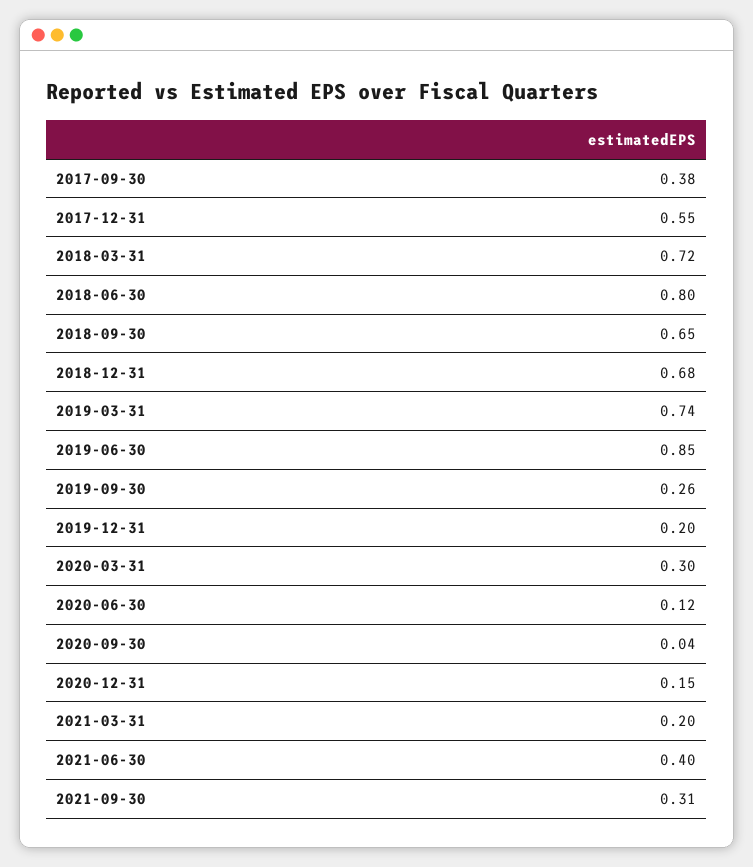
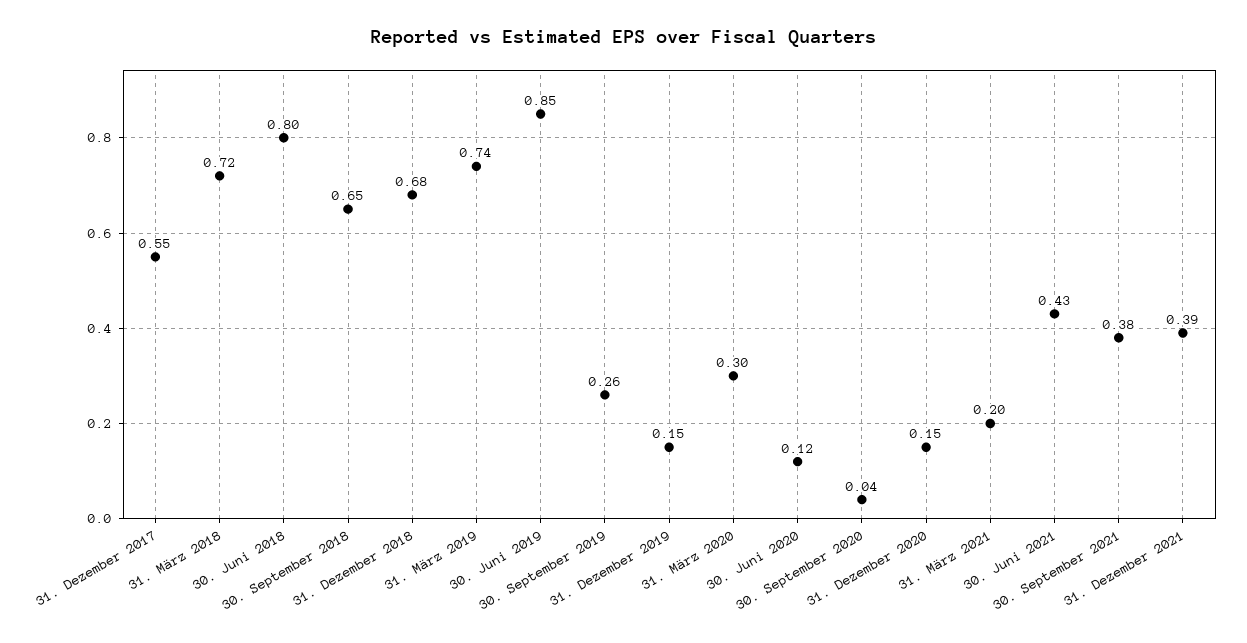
2017-09-30: 0.38 -> none
2019-12-31: 0.2 -> 0.15
2021-06-30: 0.4 -> 0.43
2021-09-30: 0.31 -> 0.38
31. Dezember 2021: none -> 0.39

